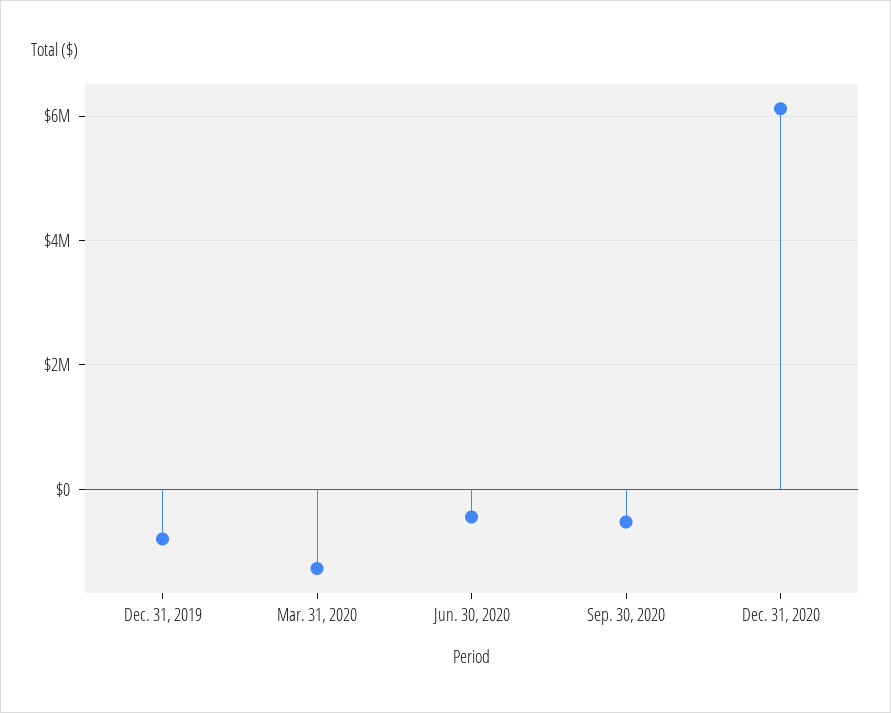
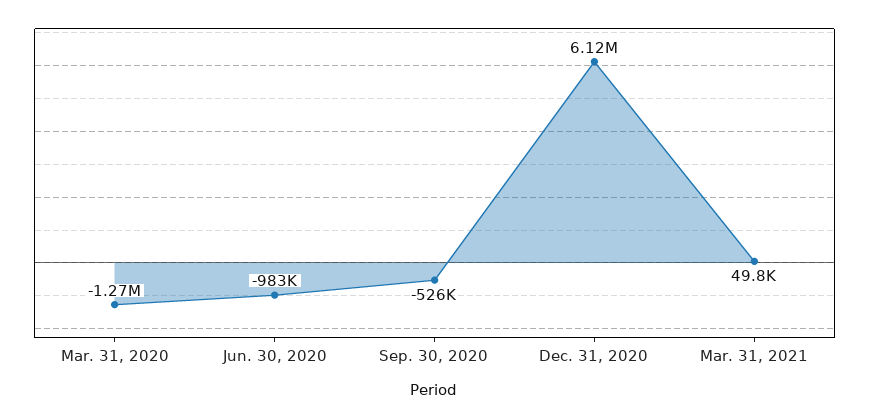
Dec. 31, 2019: -800000 -> none
Jun. 30, 2020: -400000 -> -983000
Mar. 31, 2021: none -> 49800

